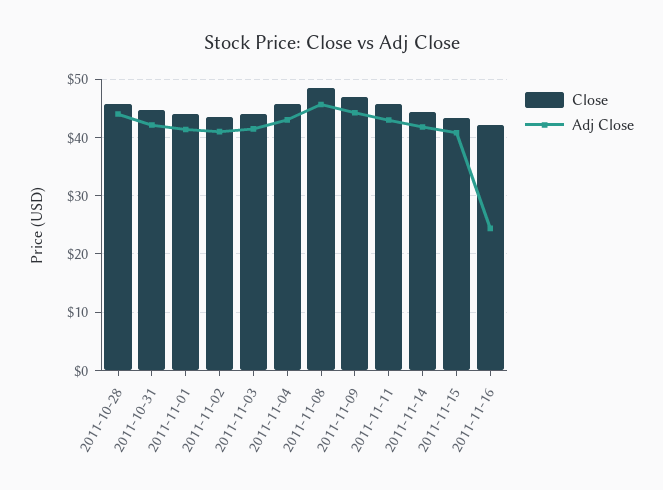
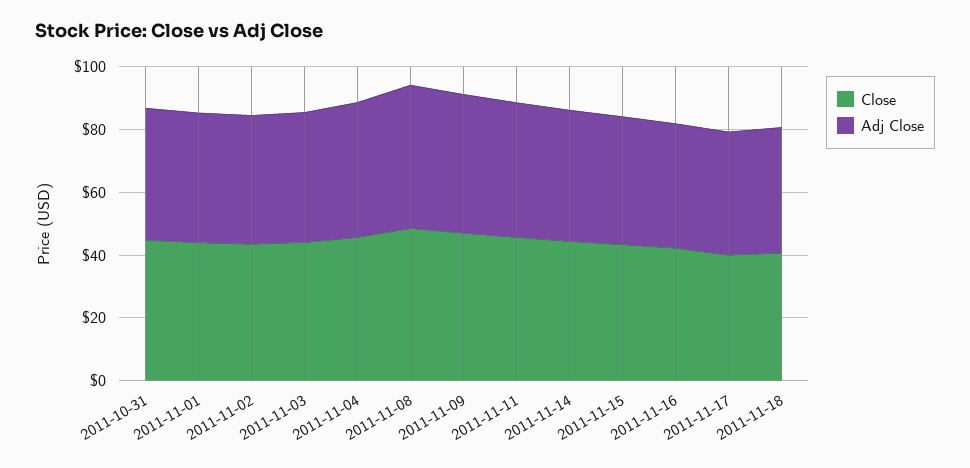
Close, 2011-10-28: 46 -> none
Adj Close, 2011-10-28: 44 -> none
Adj Close, 2011-11-16: 24 -> 40
Close, 2011-11-17: none -> 40
Adj Close, 2011-11-17: none -> 40
Close, 2011-11-18: none -> 40
Adj Close, 2011-11-18: none -> 40

